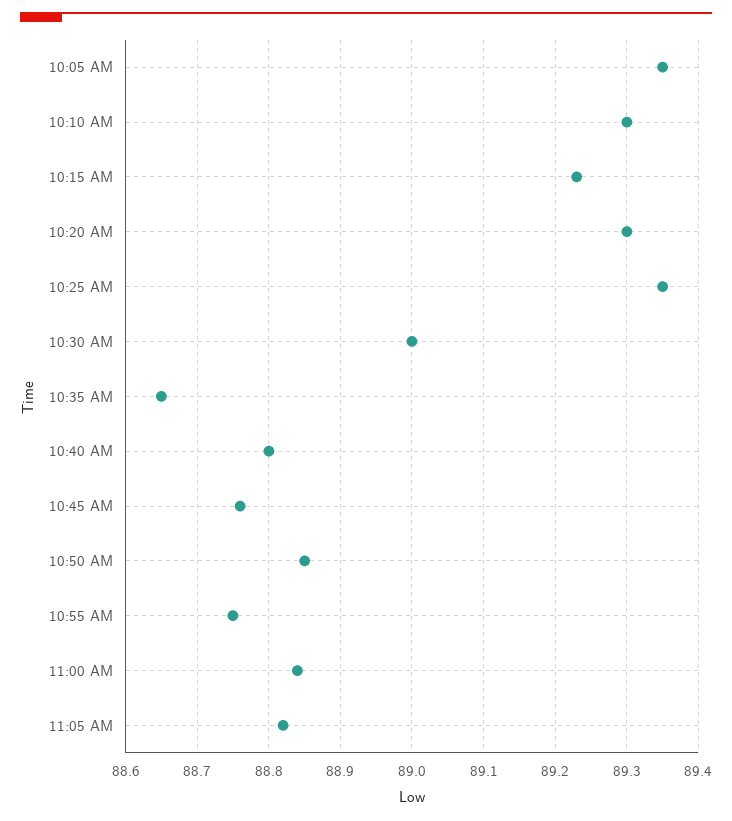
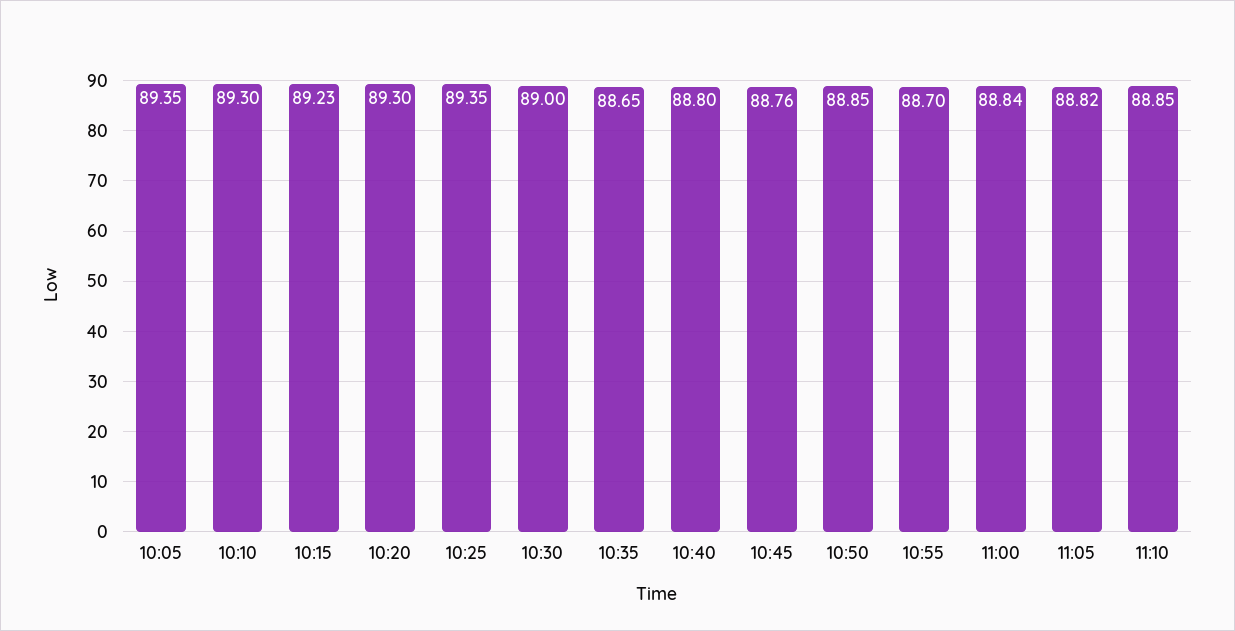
10:55 AM: 88.75 -> 88.7
11:10: none -> 88.85

